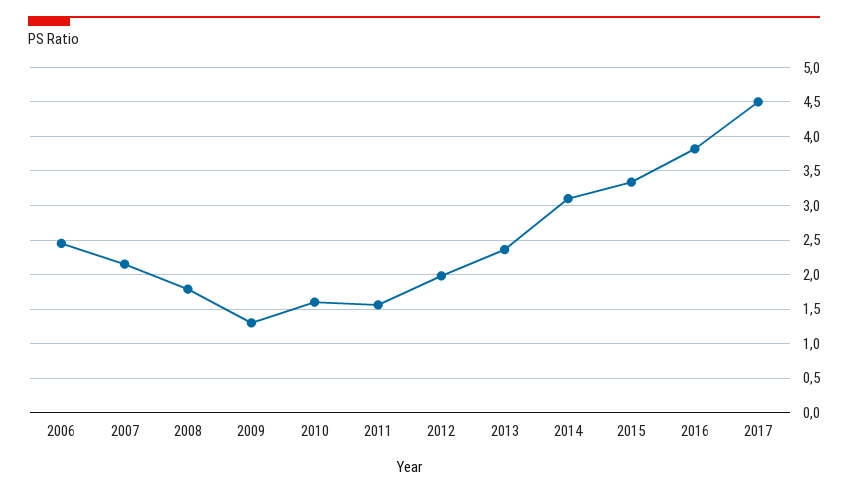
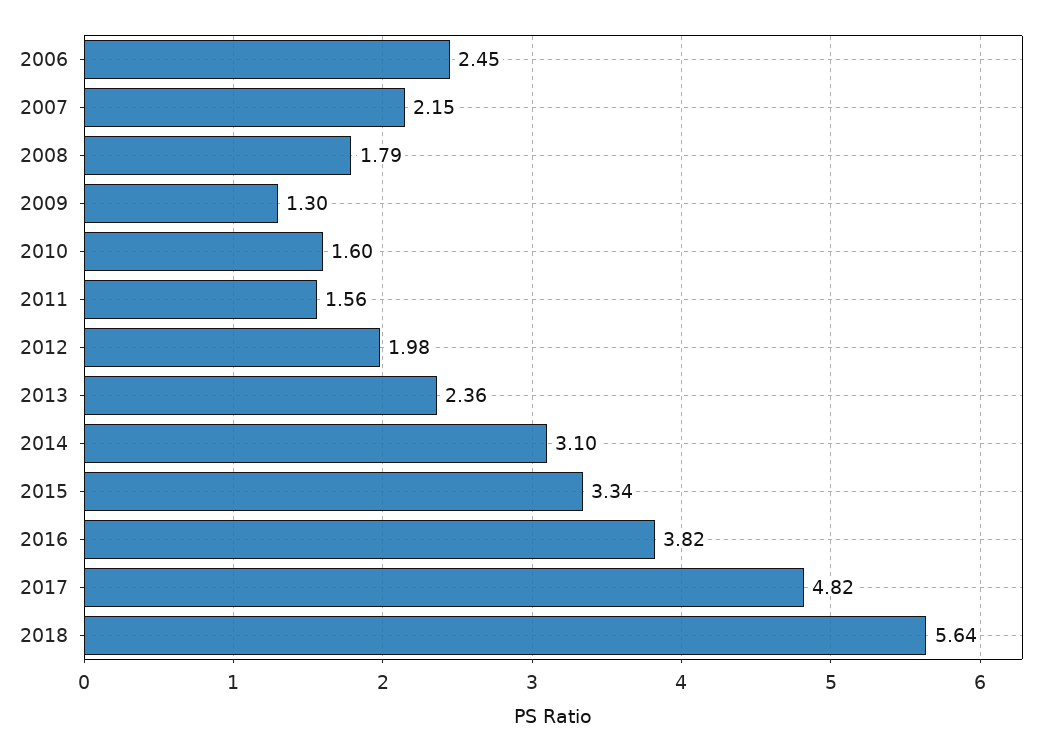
2017: 4.5 -> 4.82
2018: none -> 5.64

